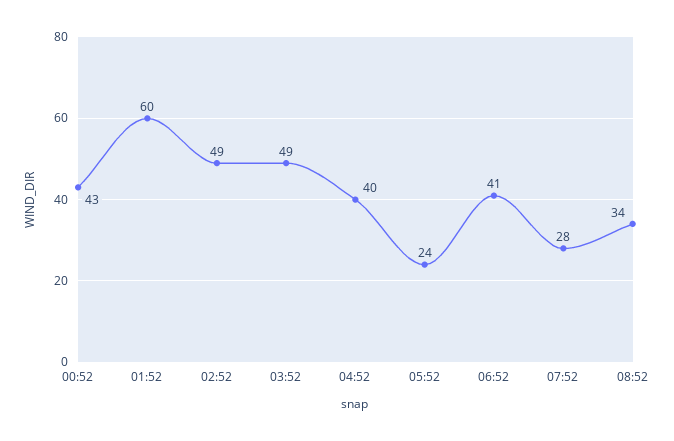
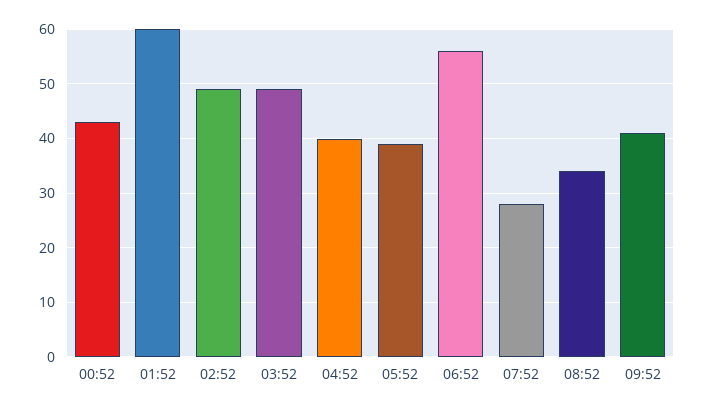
05:52: 24 -> 40
06:52: 41 -> 55
09:52: none -> 40

